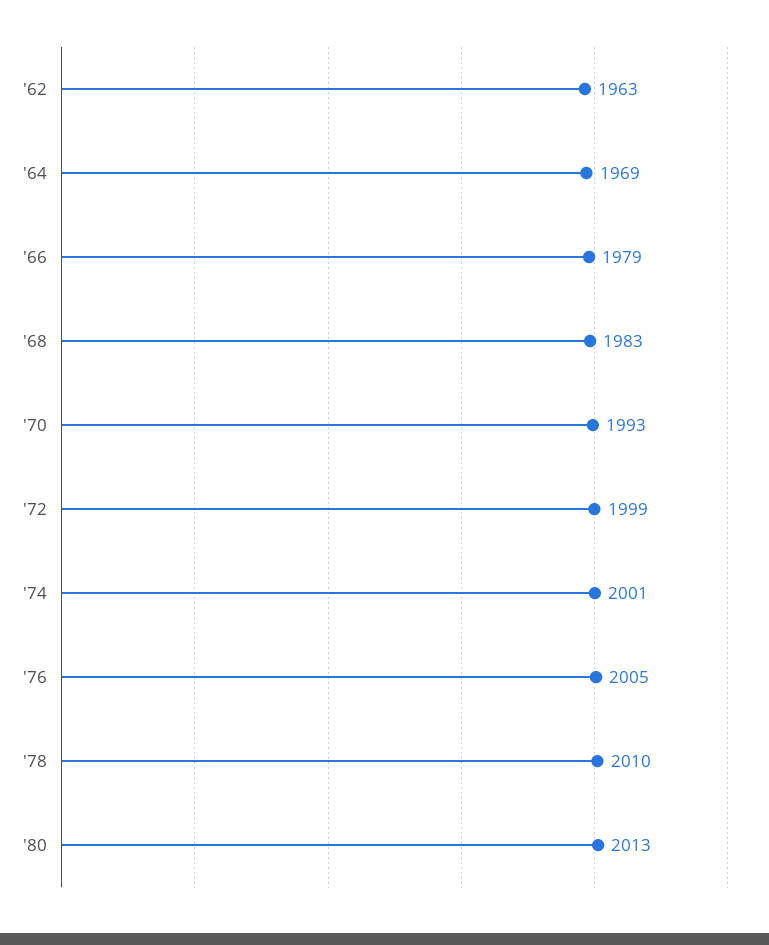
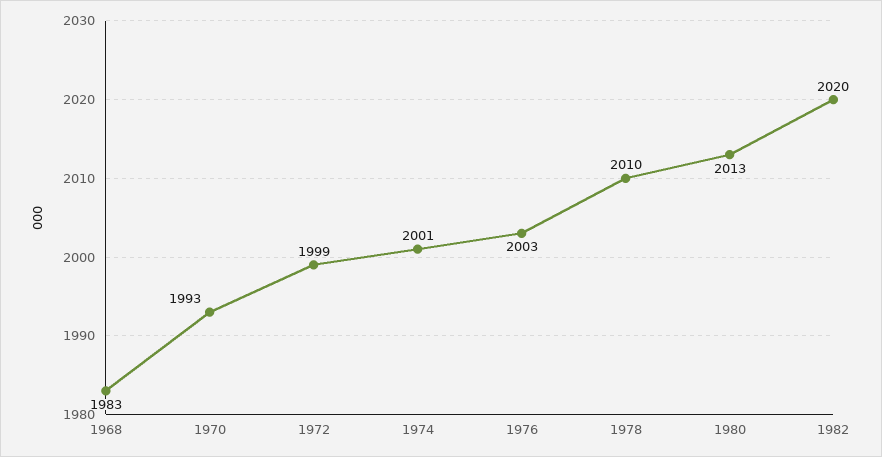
'62: 1963 -> none
'64: 1969 -> none
'66: 1979 -> none
'76: 2005 -> 2003
1982: none -> 2020

